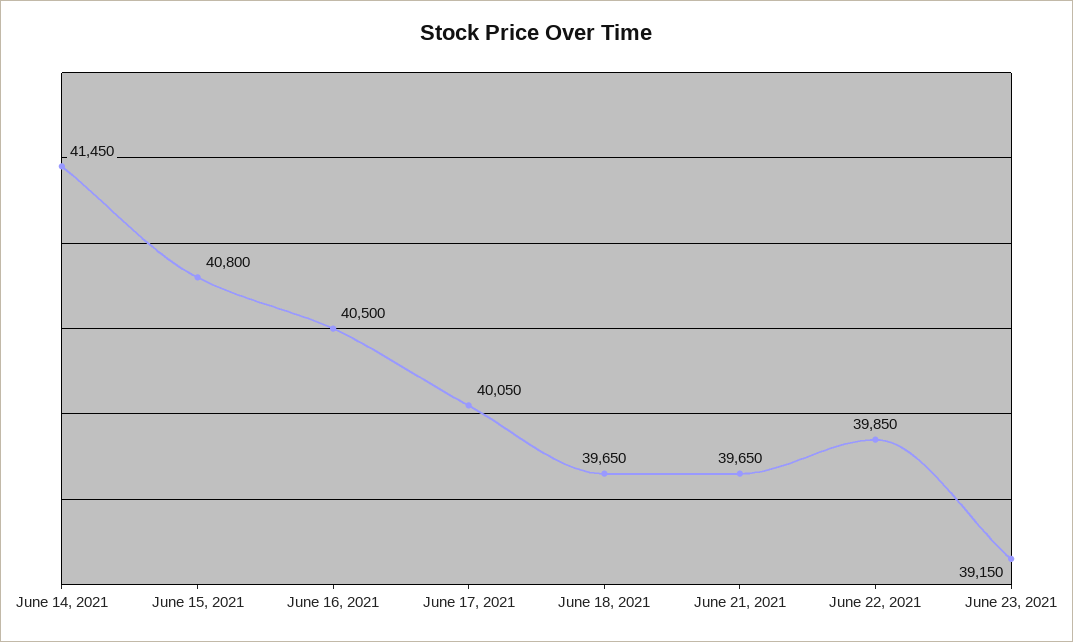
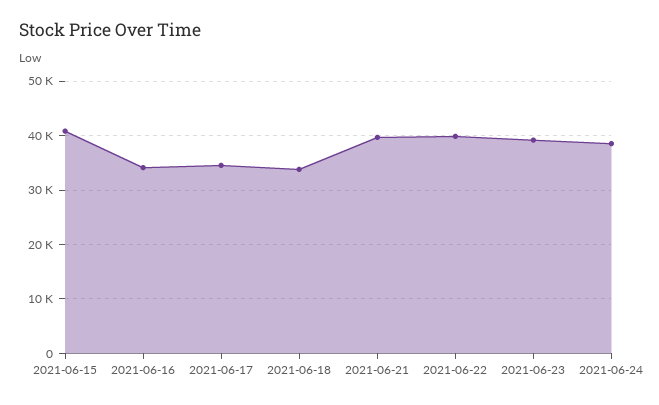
June 14, 2021: 41450 -> none
June 16, 2021: 40500 -> 34000
June 17, 2021: 40050 -> 34000
June 18, 2021: 39650 -> 34000
2021-06-24: none -> 38000

